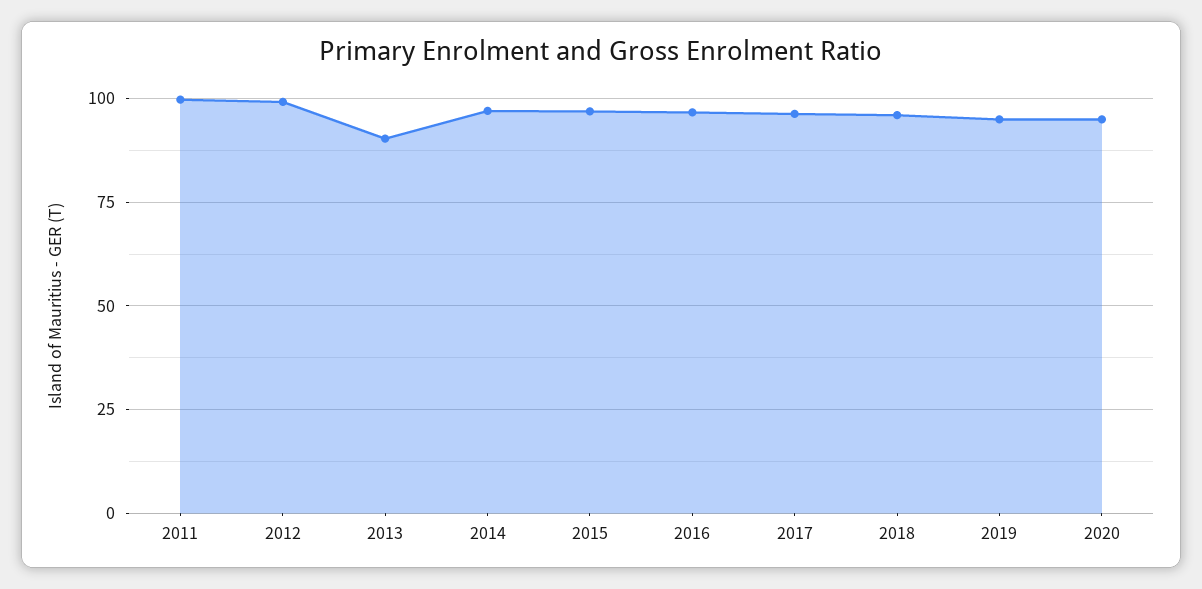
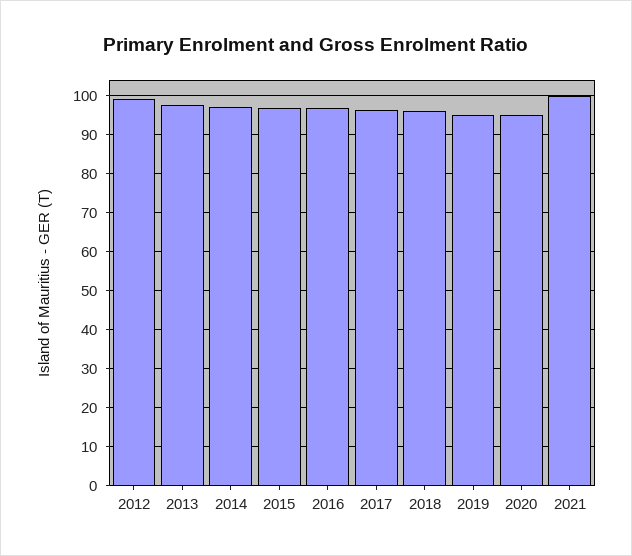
2011: 100 -> none
2013: 90 -> 98
2021: none -> 100

